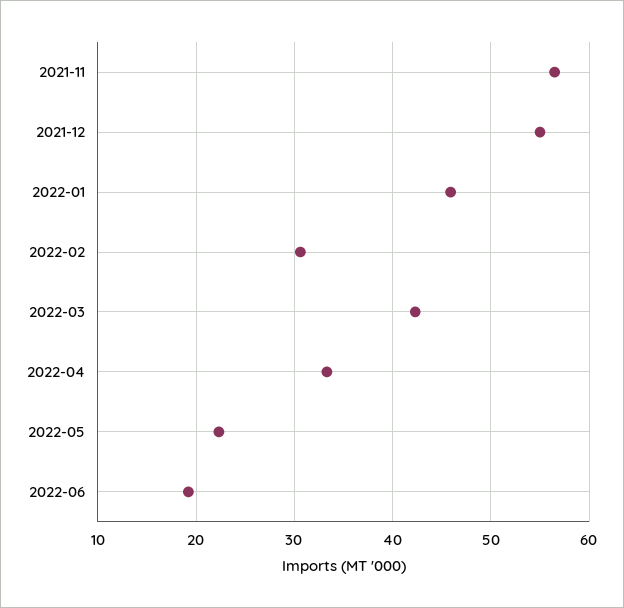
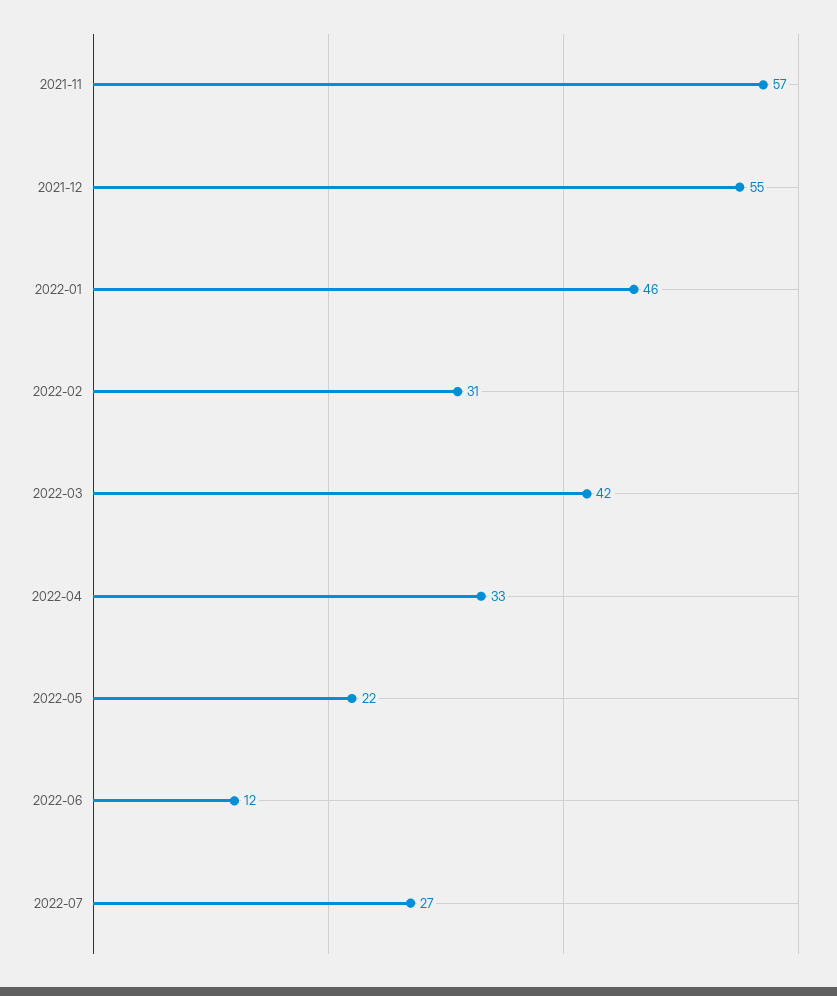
2022-06: 19 -> 12
2022-07: none -> 27

